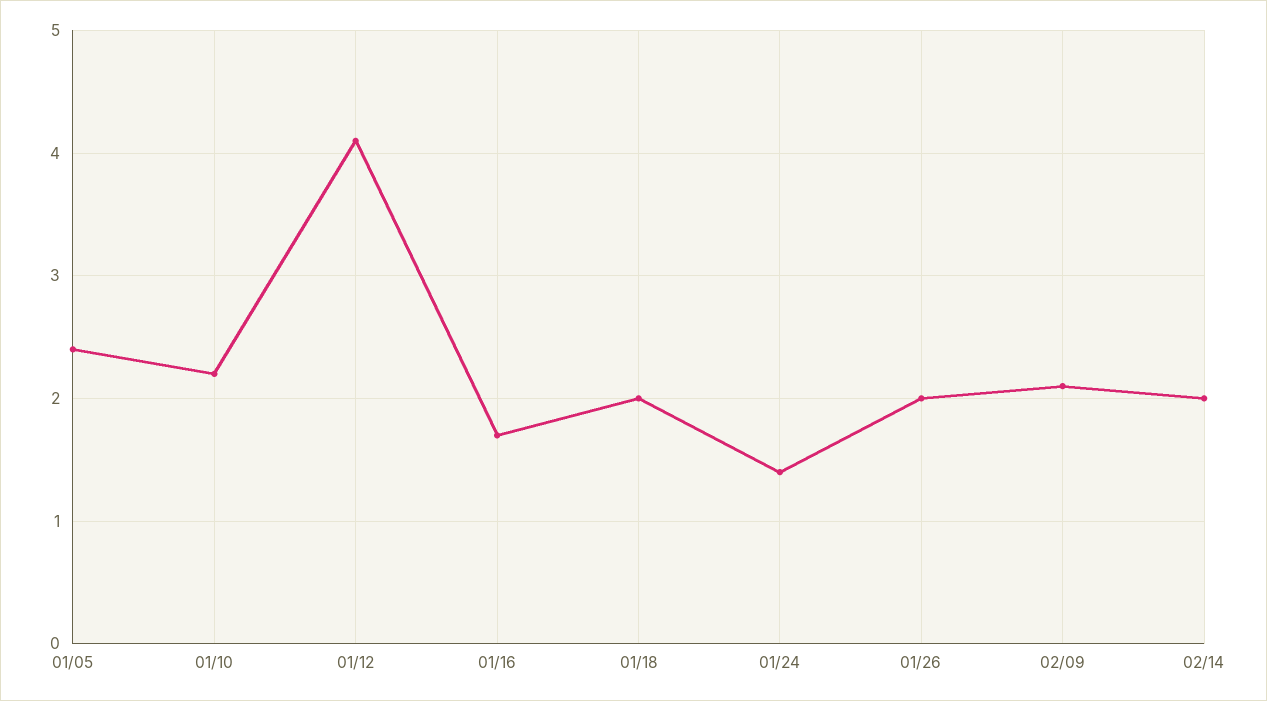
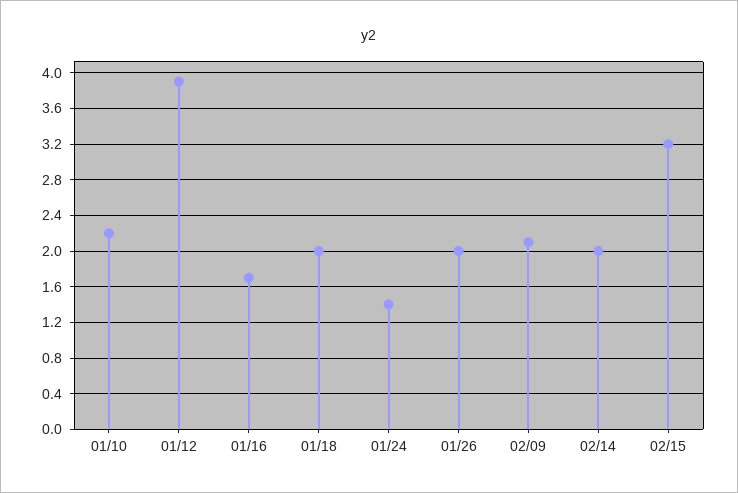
01/05: 2.4 -> none
01/12: 4.1 -> 3.9
02/15: none -> 3.2

